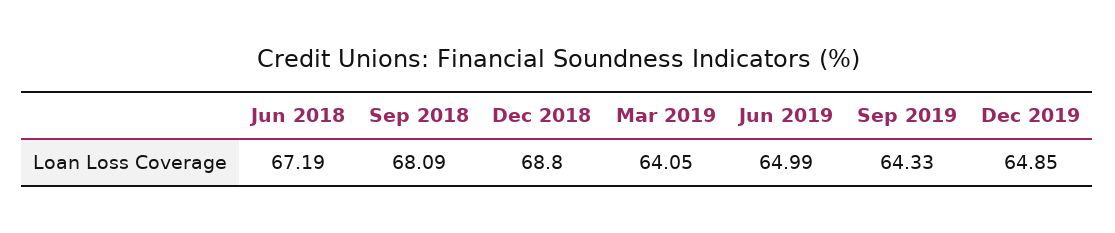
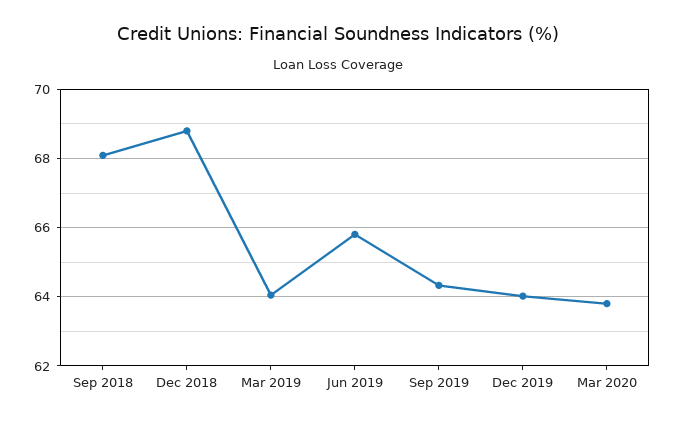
Jun 2018: 67.19 -> none
Jun 2019: 64.99 -> 65.8
Dec 2019: 64.85 -> 64
Mar 2020: none -> 63.8

